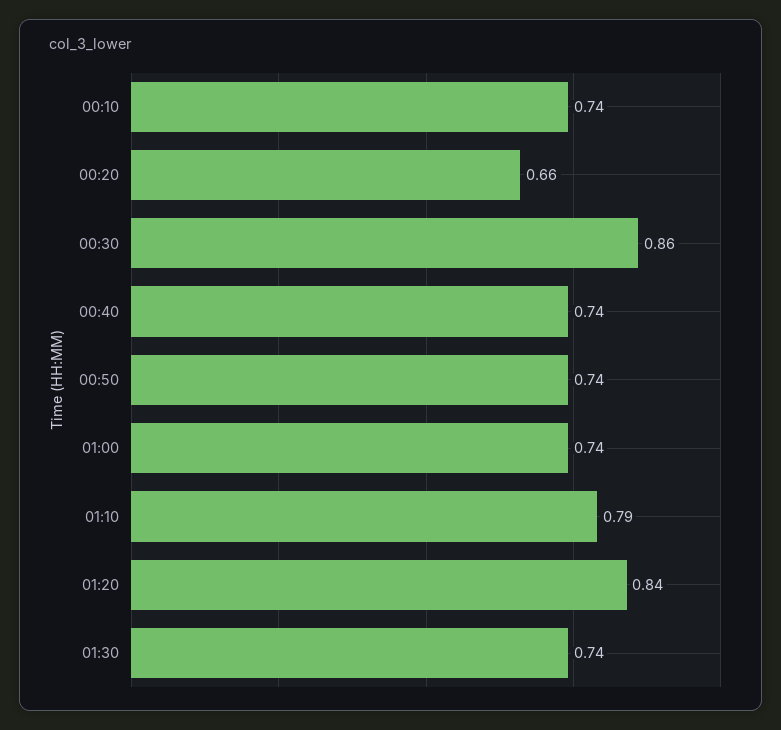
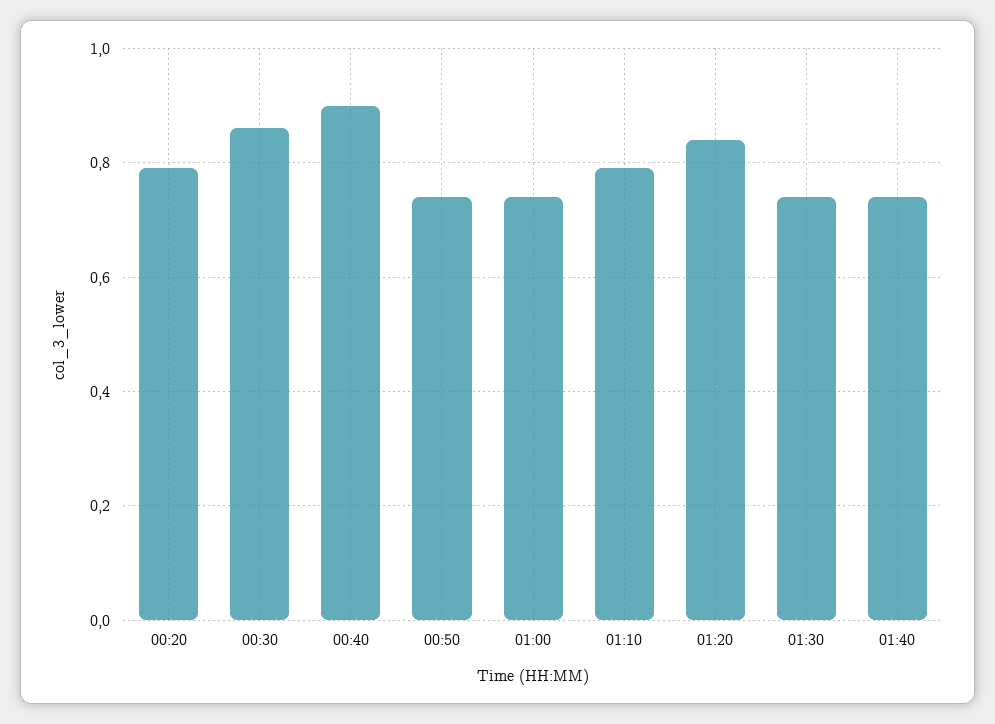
00:10: 0.74 -> none
00:20: 0.66 -> 0.8
00:40: 0.74 -> 0.9
01:40: none -> 0.75

